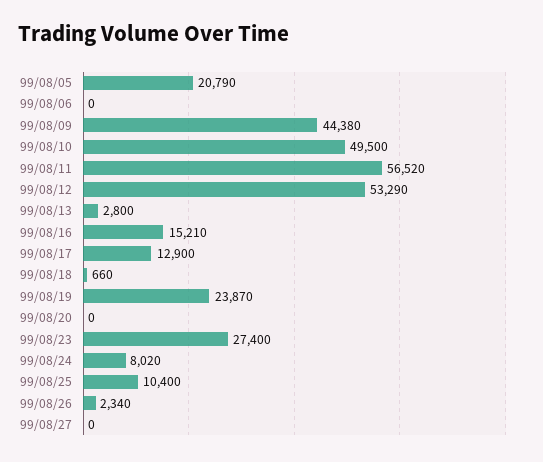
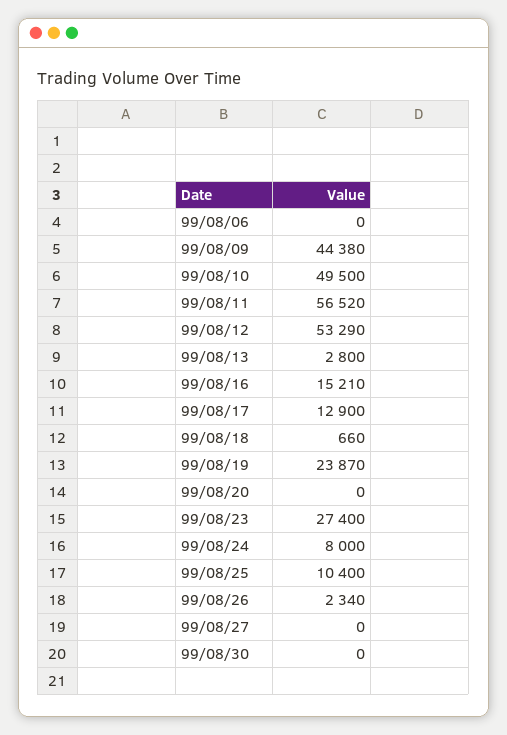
99/08/05: 20790 -> none
99/08/24: 8020 -> 8000
99/08/30: none -> 0

